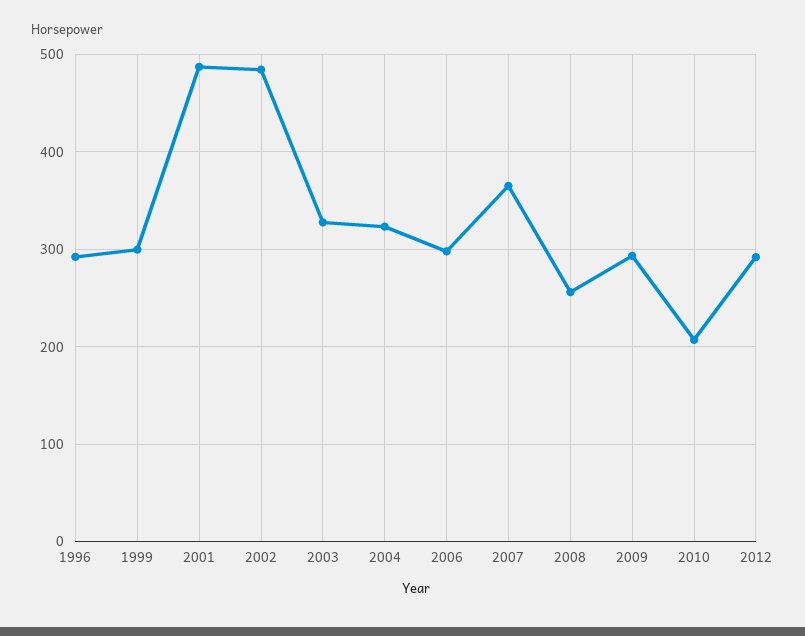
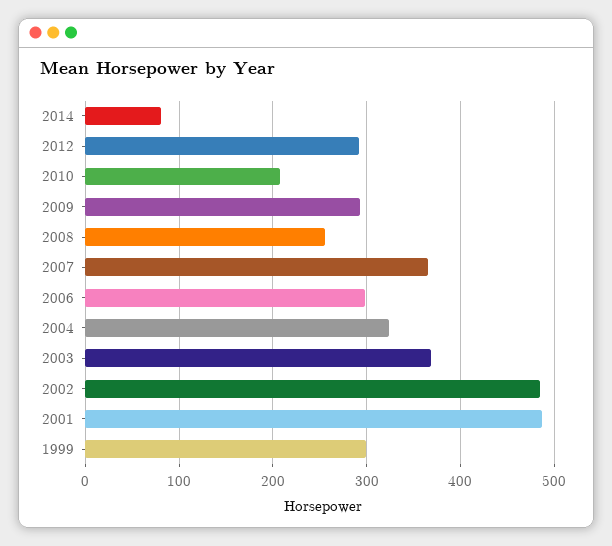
1996: 290 -> none
2003: 330 -> 370
2014: none -> 80

